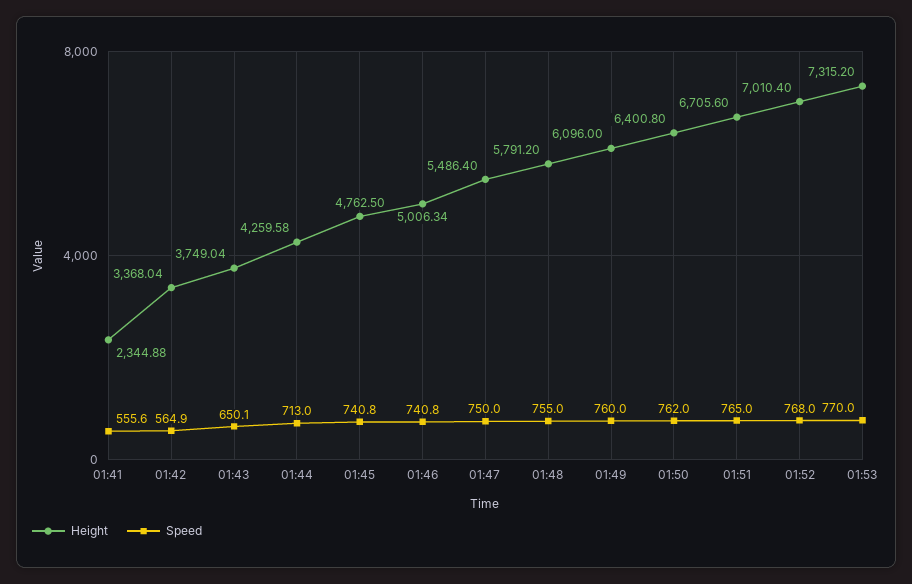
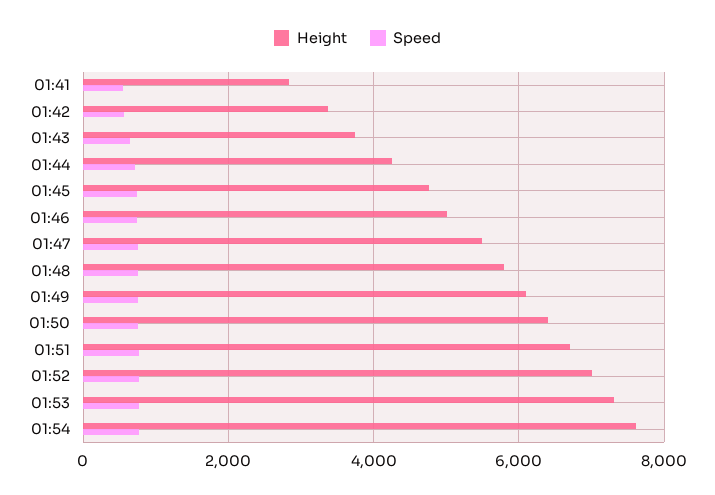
Height, 01:41: 2344.88 -> 2800
Height, 01:54: none -> 7600
Speed, 01:54: none -> 800

